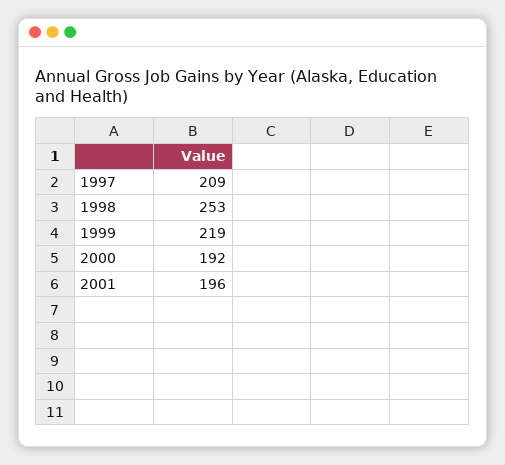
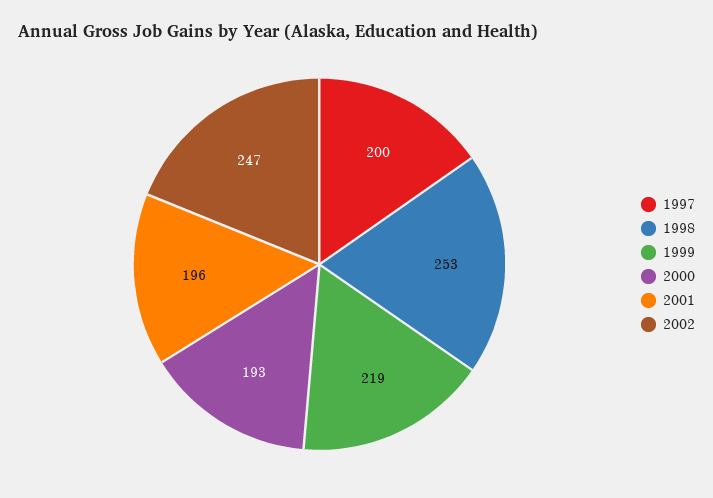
1997: 209 -> 200
2000: 192 -> 193
2002: none -> 247

